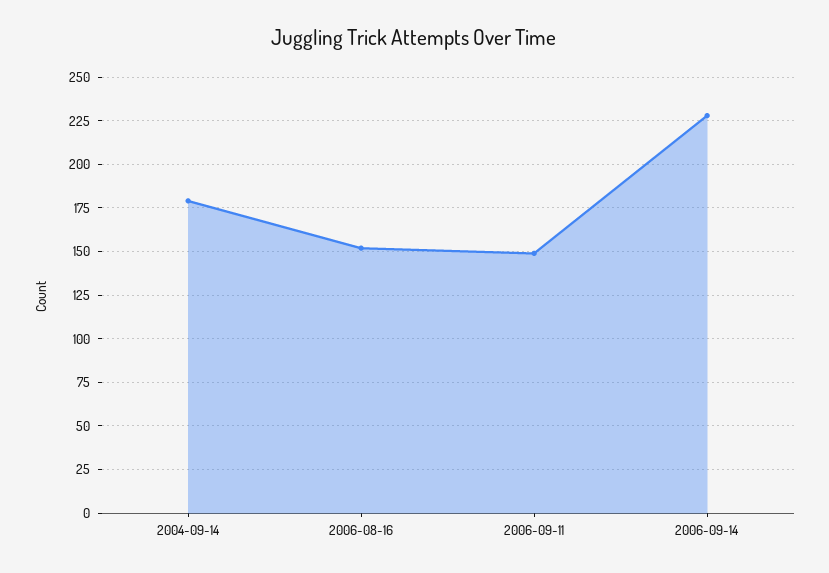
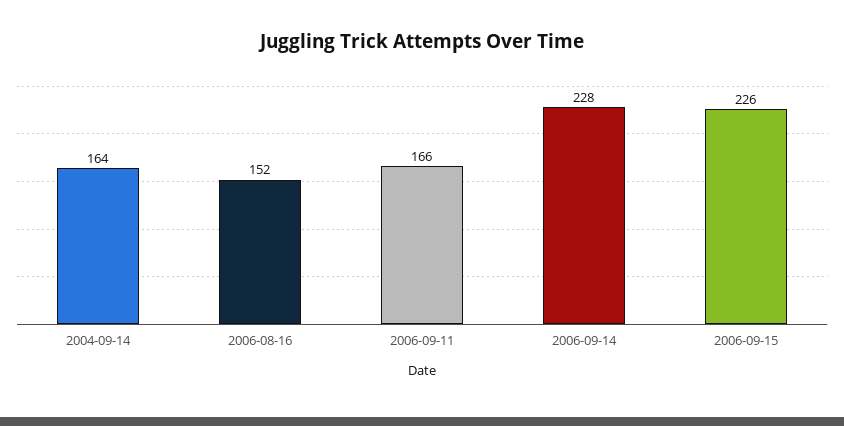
2004-09-14: 180 -> 164
2006-09-11: 150 -> 166
2006-09-15: none -> 226

